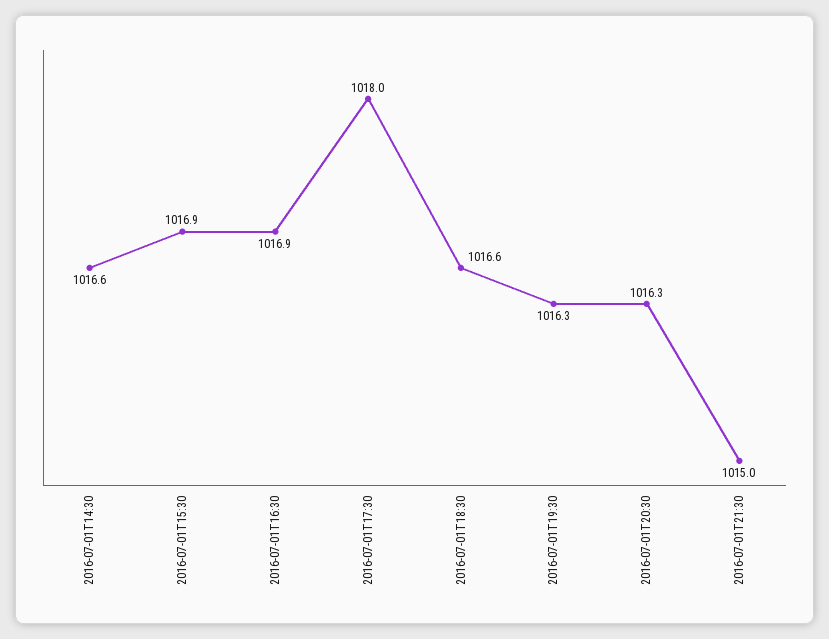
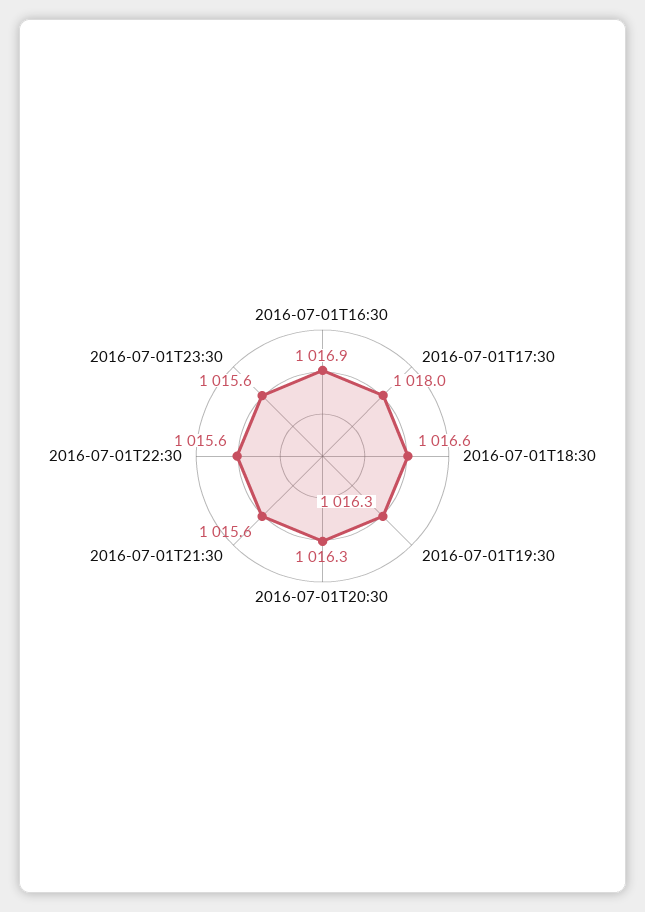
2016-07-01T14:30: 1016.6 -> none
2016-07-01T15:30: 1016.9 -> none
2016-07-01T21:30: 1015 -> 1015.6
2016-07-01T22:30: none -> 1015.6
2016-07-01T23:30: none -> 1015.6

